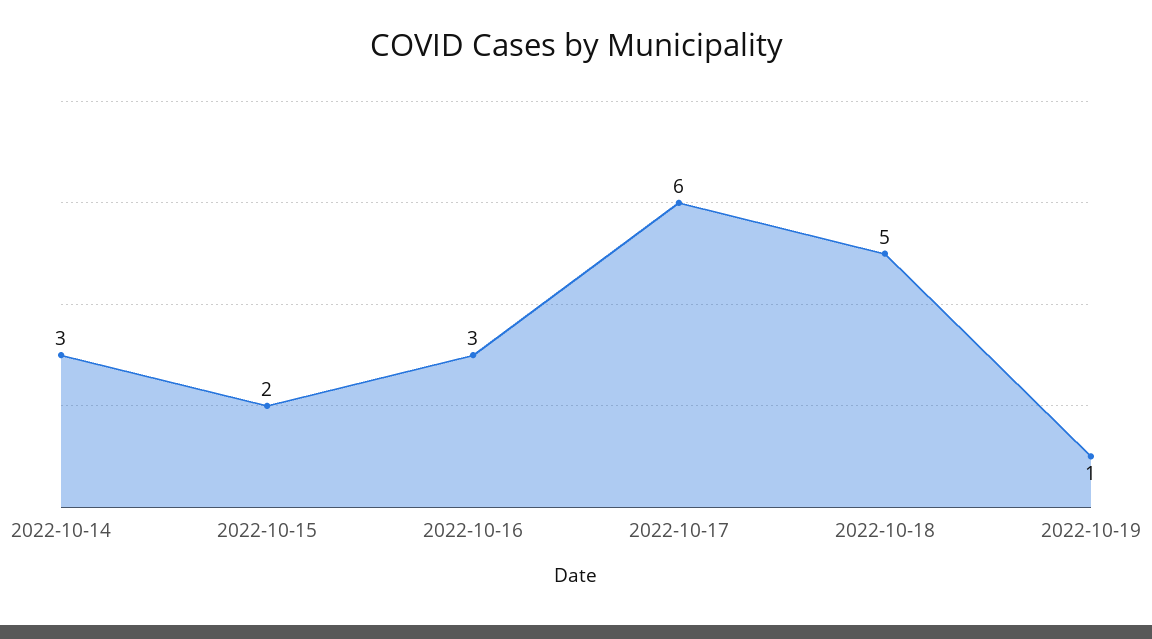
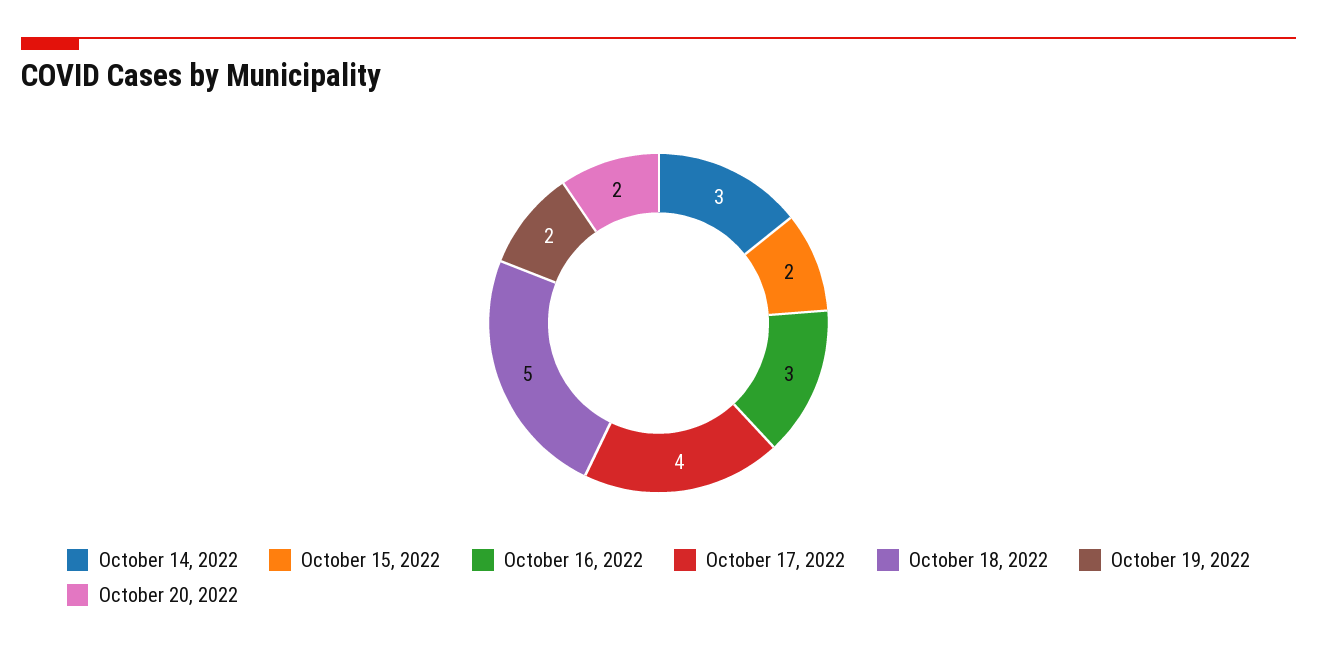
2022-10-17: 6 -> 4
2022-10-19: 1 -> 2
October 20, 2022: none -> 2

